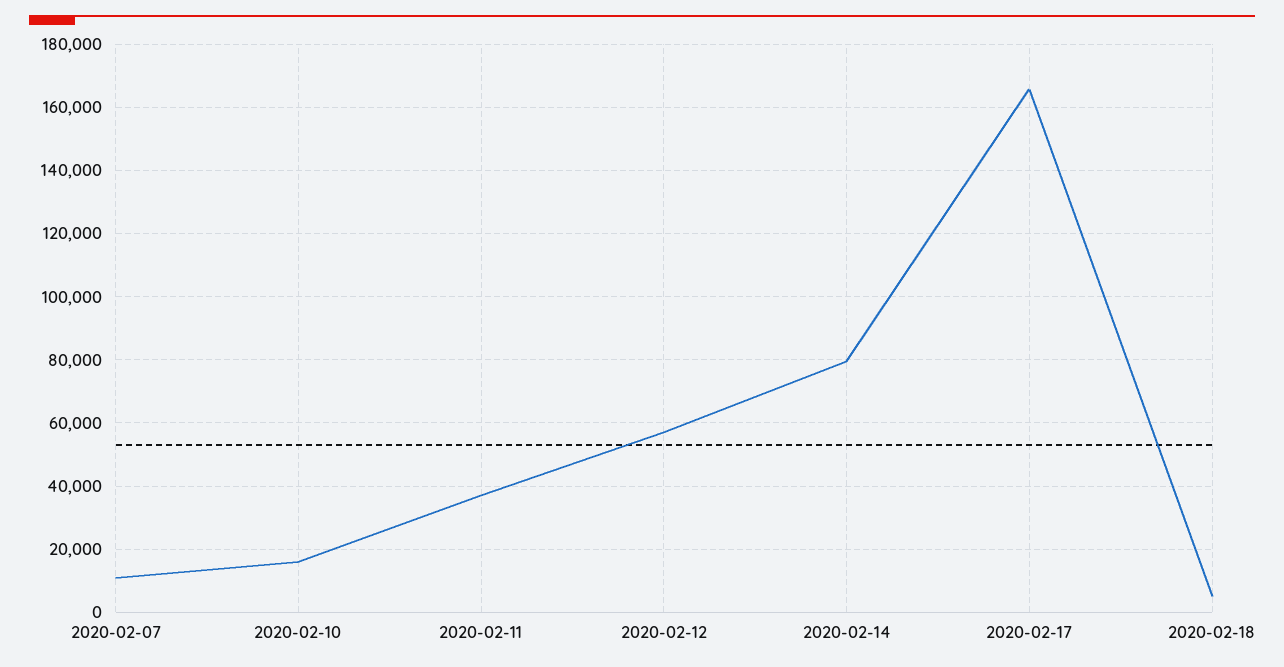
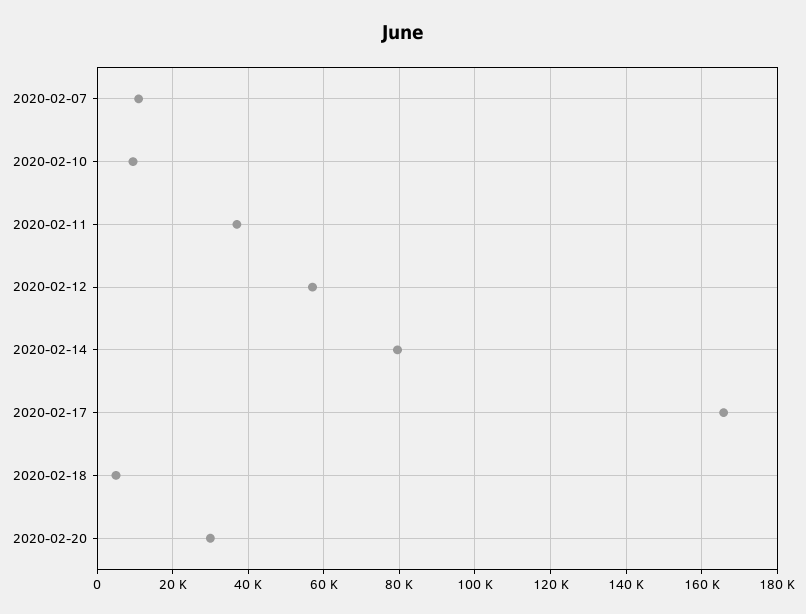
2020-02-10: 16000 -> 10000
2020-02-20: none -> 30000

